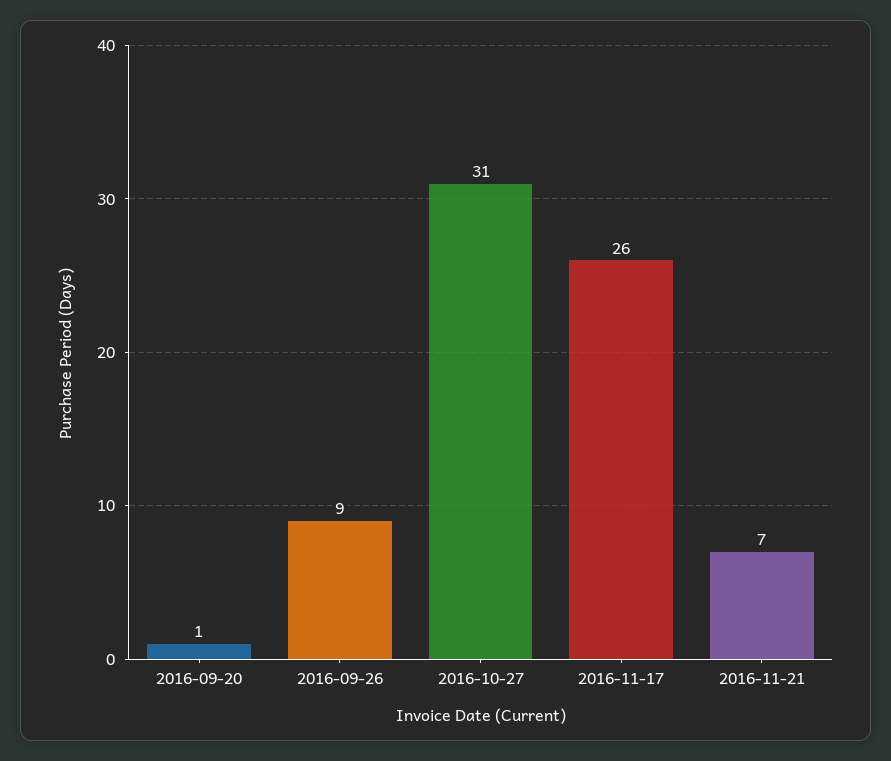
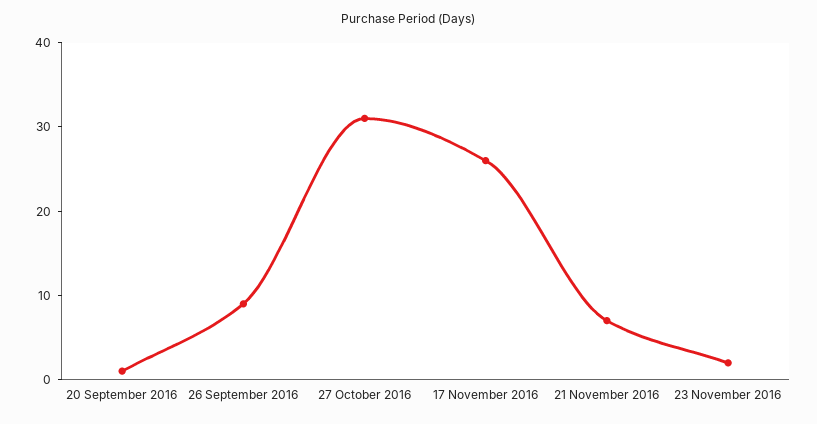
23 November 2016: none -> 2

